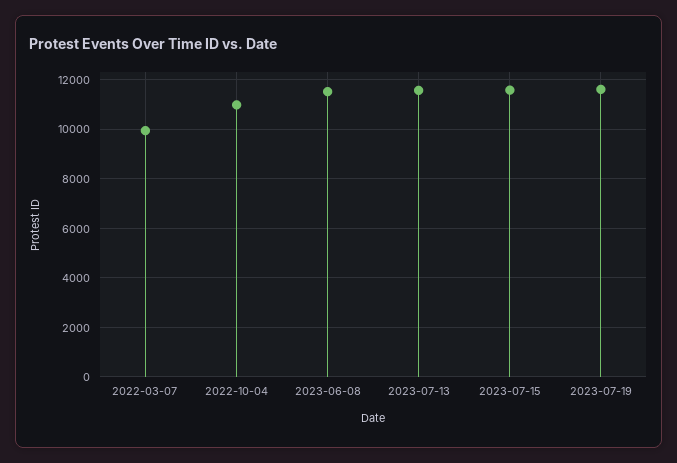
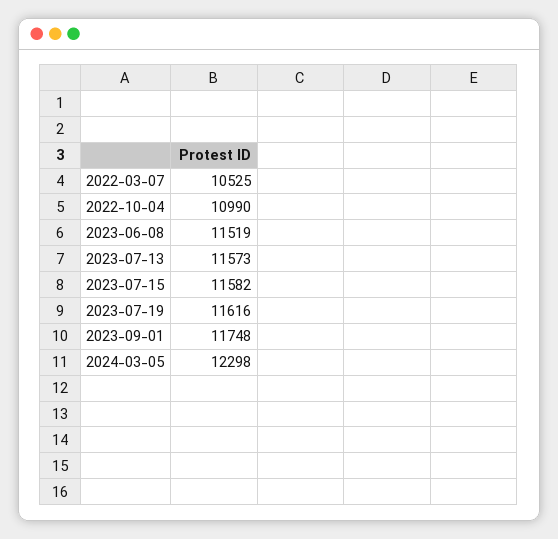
2022-03-07: 10000 -> 10525
2023-09-01: none -> 11748
2024-03-05: none -> 12298

